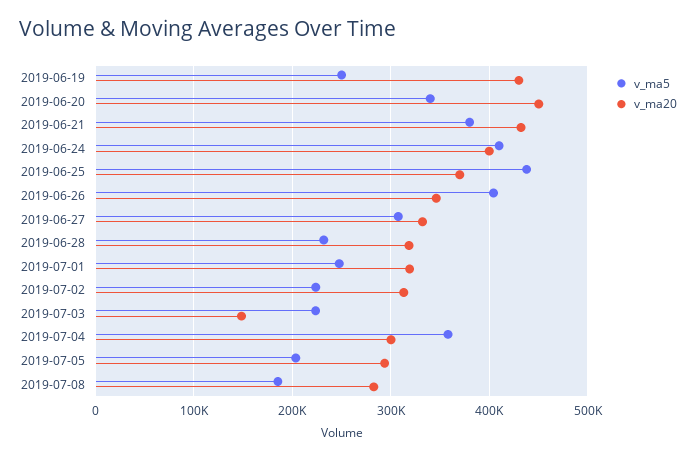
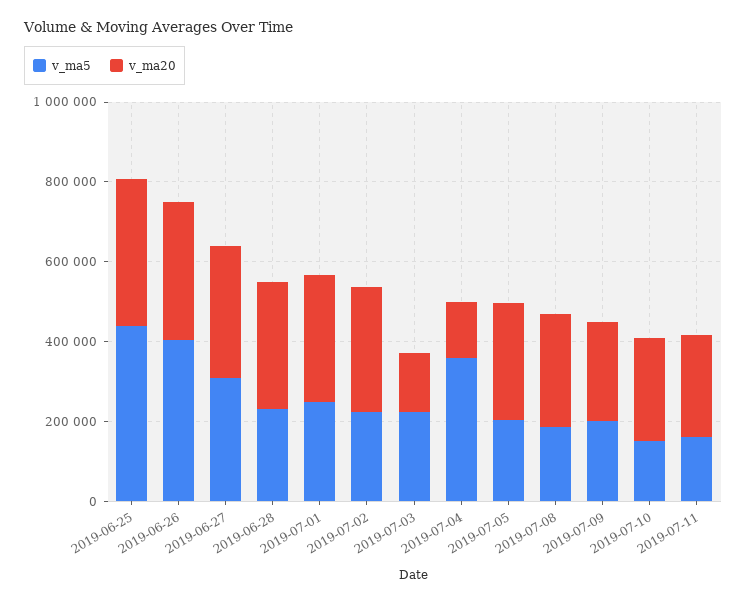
v_ma5, 2019-06-19: 250000 -> none
v_ma20, 2019-06-19: 430000 -> none
v_ma5, 2019-06-20: 340000 -> none
v_ma20, 2019-06-20: 450000 -> none
v_ma5, 2019-06-21: 380000 -> none
v_ma20, 2019-06-21: 430000 -> none
v_ma5, 2019-06-24: 410000 -> none
v_ma20, 2019-06-24: 400000 -> none
v_ma20, 2019-07-04: 300000 -> 150000
v_ma5, 2019-07-09: none -> 200000
v_ma20, 2019-07-09: none -> 250000
v_ma5, 2019-07-10: none -> 150000
v_ma20, 2019-07-10: none -> 250000
v_ma5, 2019-07-11: none -> 150000
v_ma20, 2019-07-11: none -> 250000

